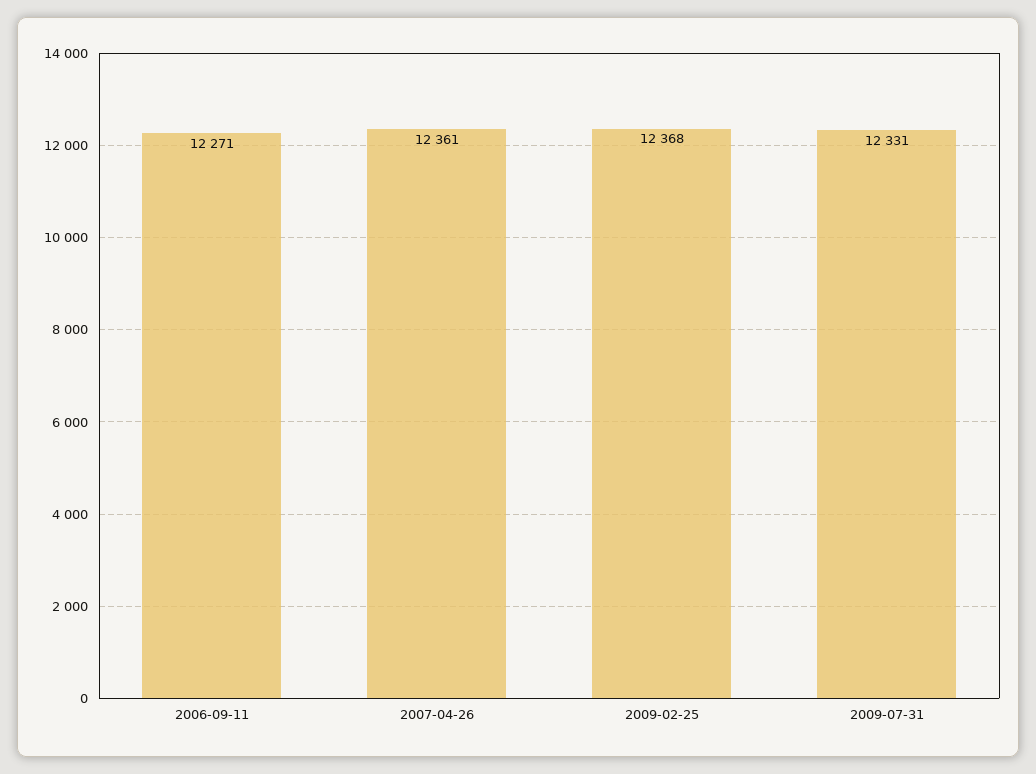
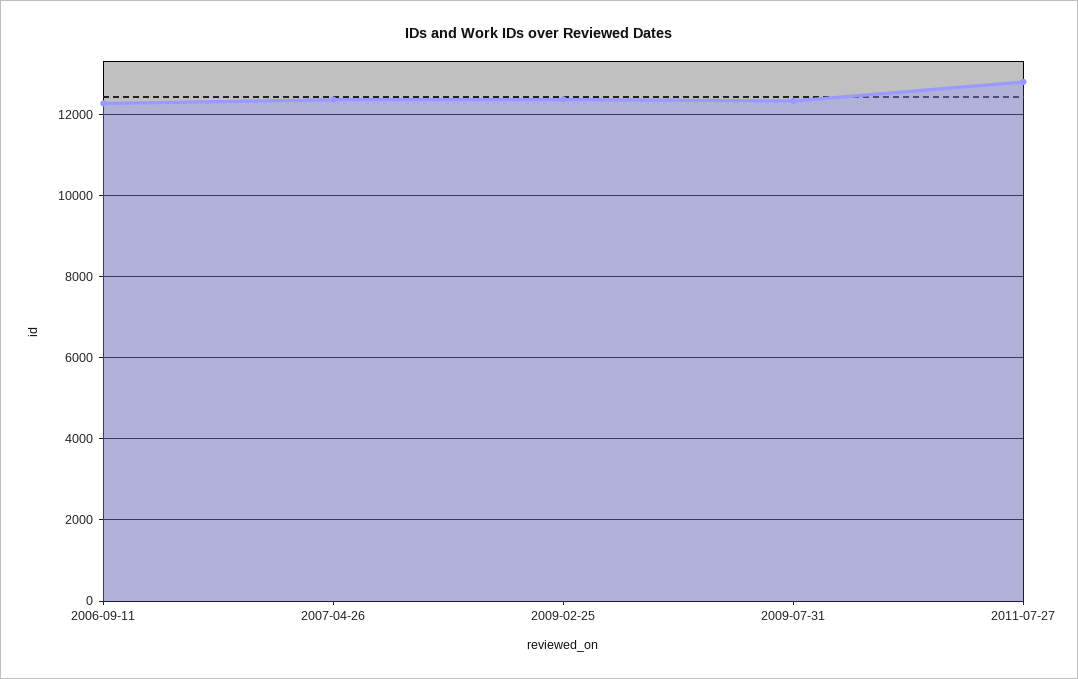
2011-07-27: none -> 12800

